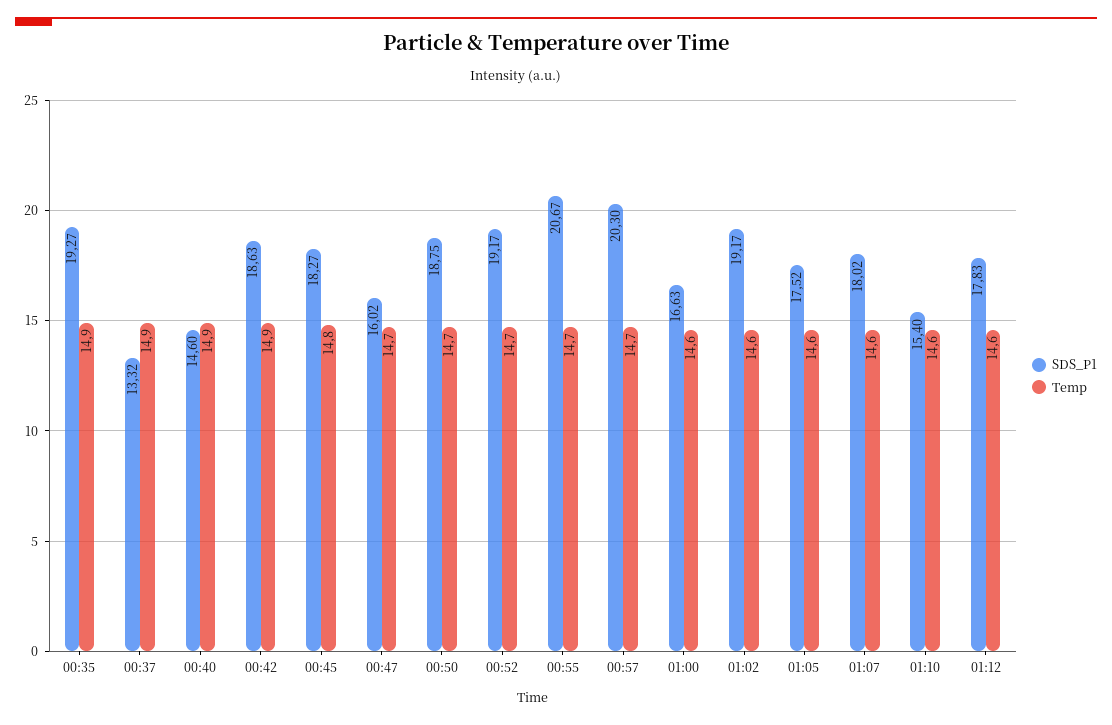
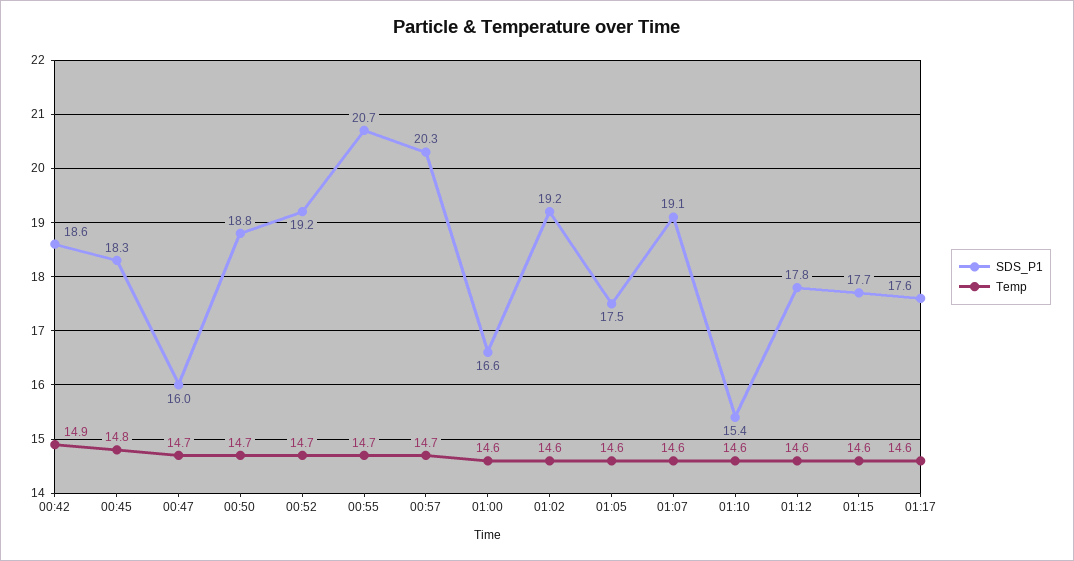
SDS_P1, 00:35: 19.27 -> none
Temp, 00:35: 14.9 -> none
SDS_P1, 00:37: 13.32 -> none
Temp, 00:37: 14.9 -> none
SDS_P1, 00:40: 14.6 -> none
Temp, 00:40: 14.9 -> none
SDS_P1, 01:07: 18.02 -> 19.1
SDS_P1, 01:15: none -> 17.7
Temp, 01:15: none -> 14.6
SDS_P1, 01:17: none -> 17.6
Temp, 01:17: none -> 14.6

